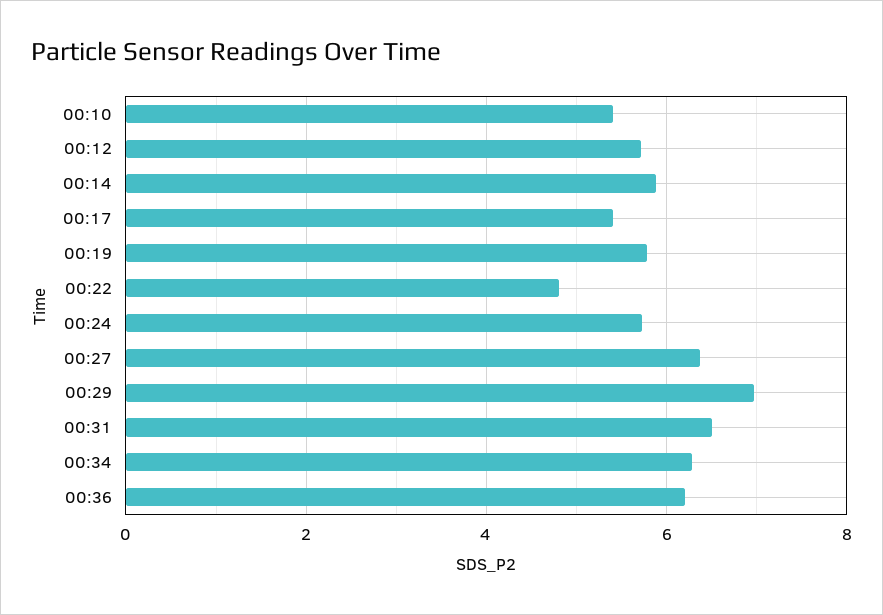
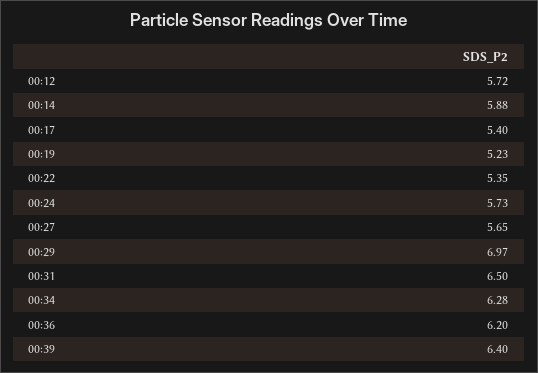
00:10: 5.4 -> none
00:19: 5.8 -> 5.23
00:22: 4.8 -> 5.35
00:27: 6.4 -> 5.65
00:39: none -> 6.4

